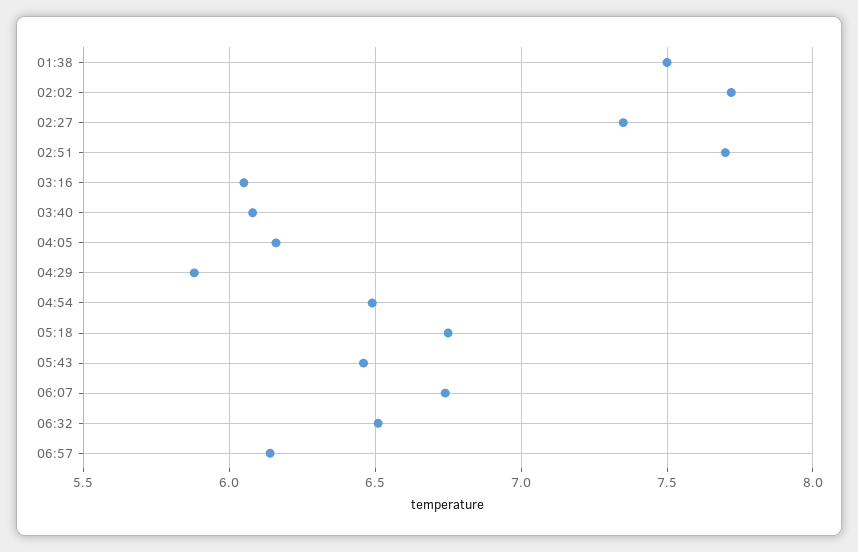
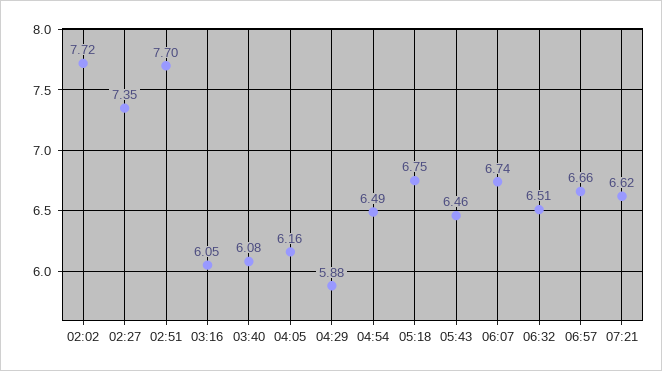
01:38: 7.5 -> none
06:57: 6.15 -> 6.66
07:21: none -> 6.62

